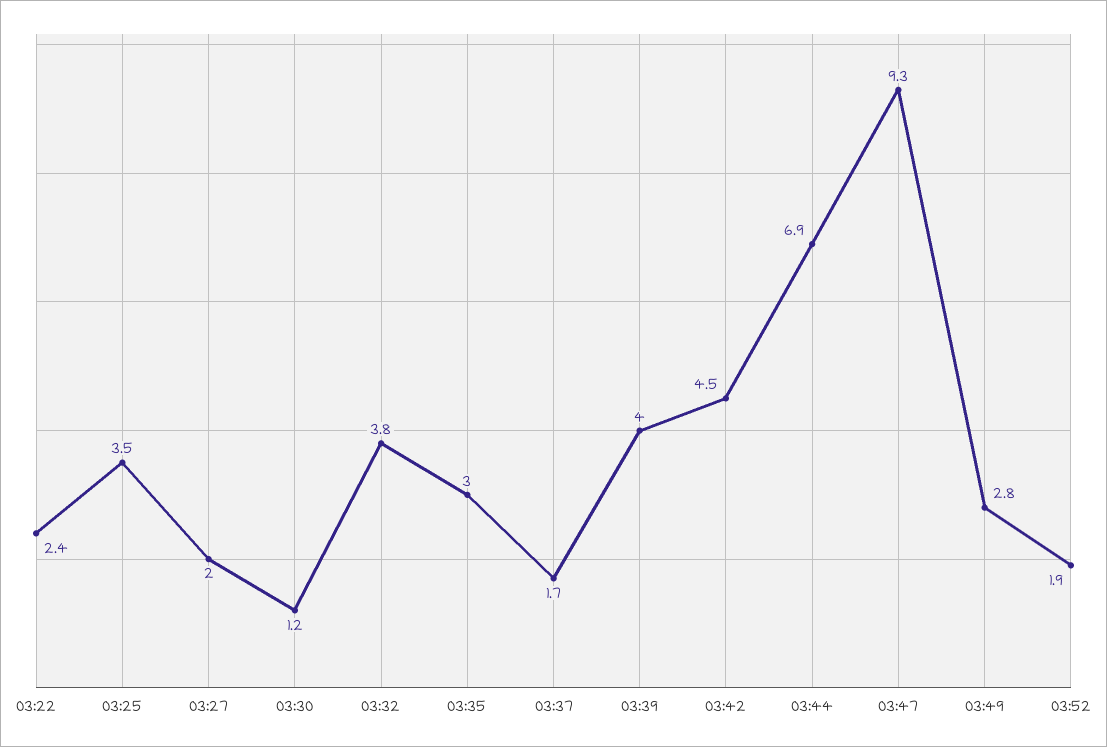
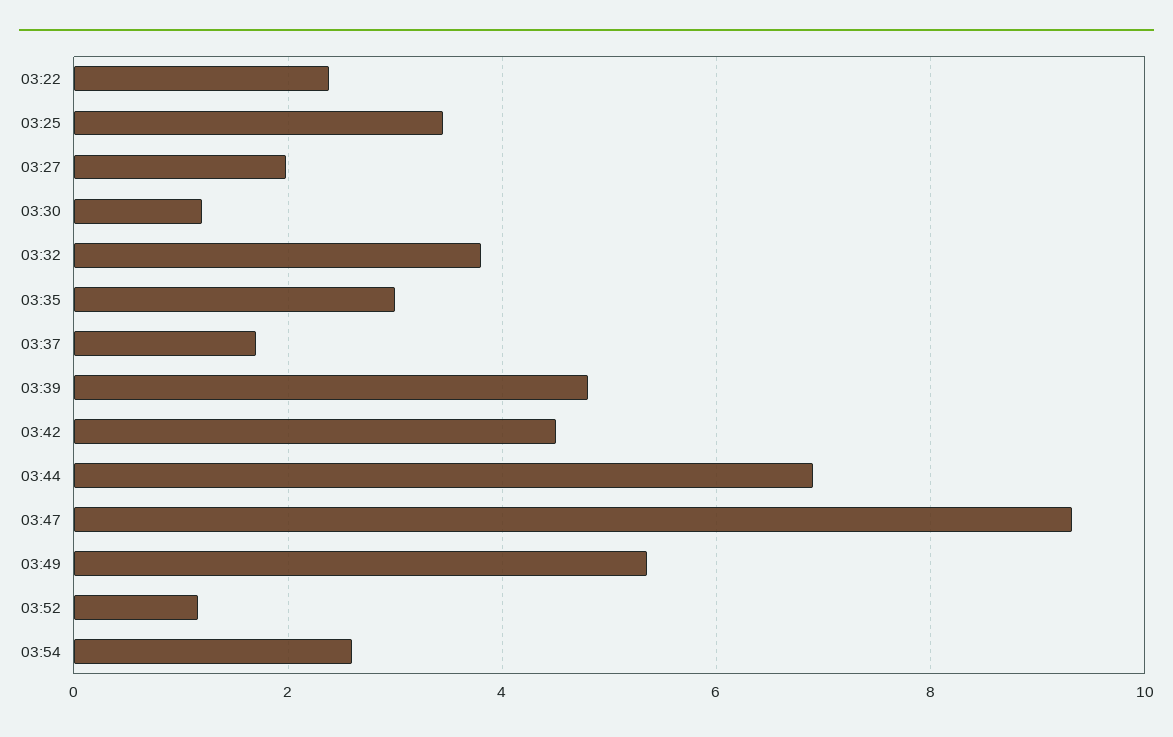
03:39: 4 -> 4.8
03:49: 2.8 -> 5.4
03:52: 1.9 -> 1.2
03:54: none -> 2.6

